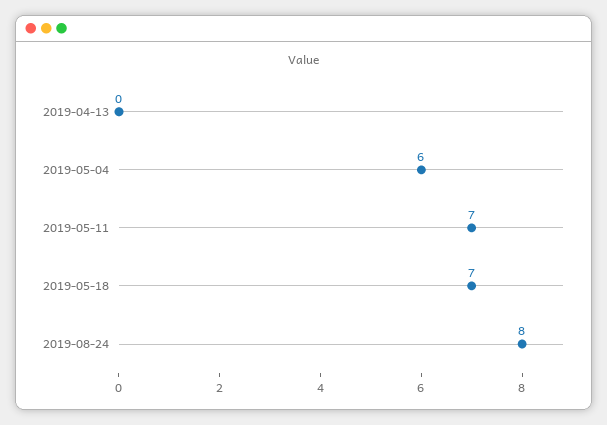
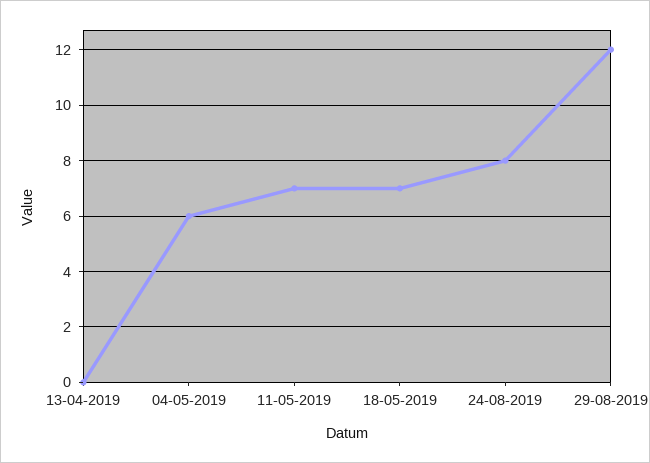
29-08-2019: none -> 12

